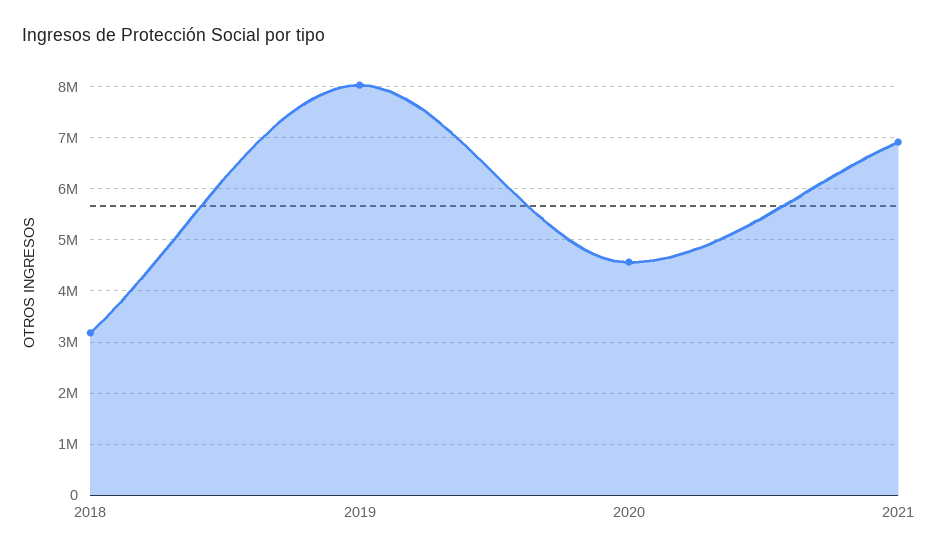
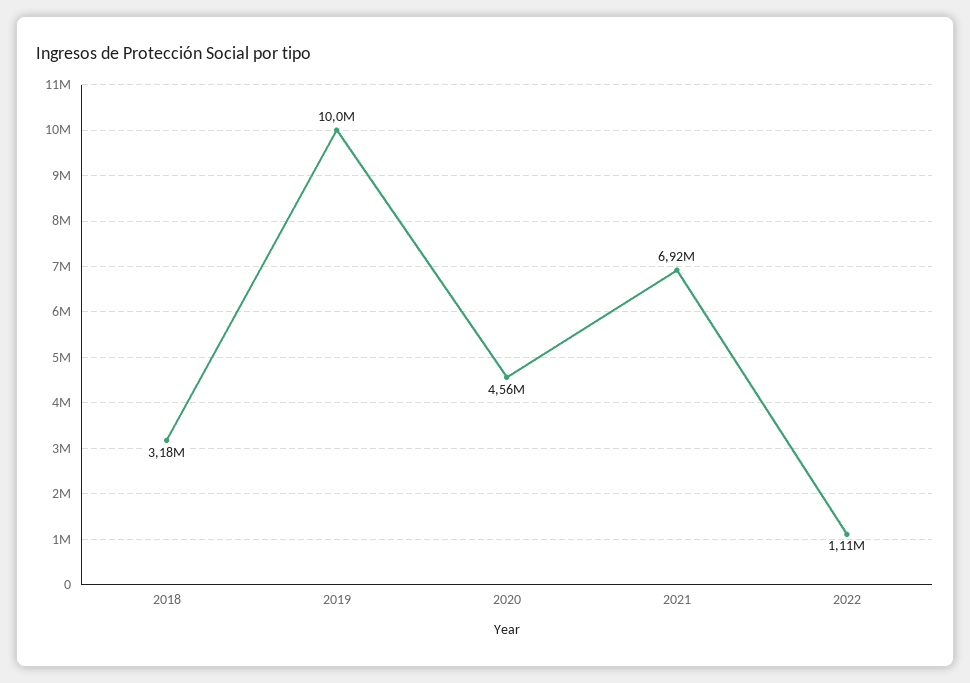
2019: 8000000 -> 10000000
2022: none -> 1110000

